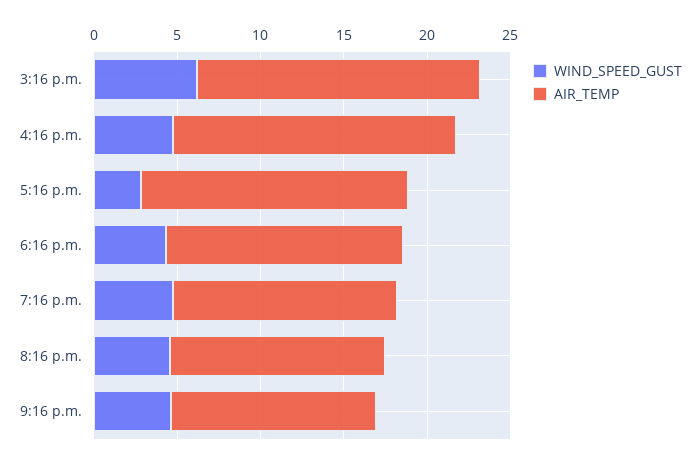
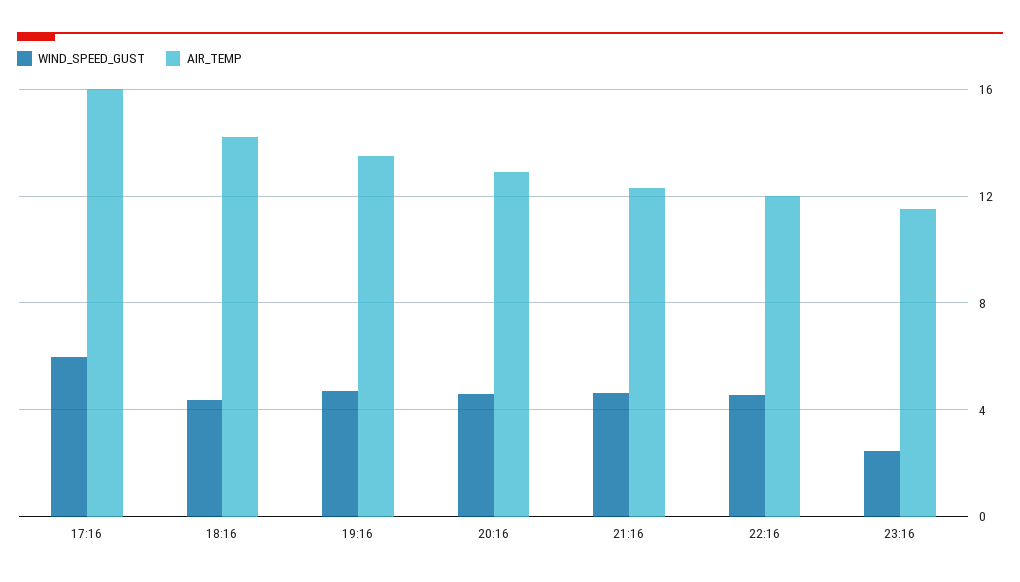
WIND_SPEED_GUST, 3:16 p.m.: 6 -> none
AIR_TEMP, 3:16 p.m.: 17 -> none
WIND_SPEED_GUST, 4:16 p.m.: 5 -> none
AIR_TEMP, 4:16 p.m.: 17 -> none
WIND_SPEED_GUST, 5:16 p.m.: 3 -> 6
WIND_SPEED_GUST, 22:16: none -> 4.5
AIR_TEMP, 22:16: none -> 12
WIND_SPEED_GUST, 23:16: none -> 2.5
AIR_TEMP, 23:16: none -> 11.5

